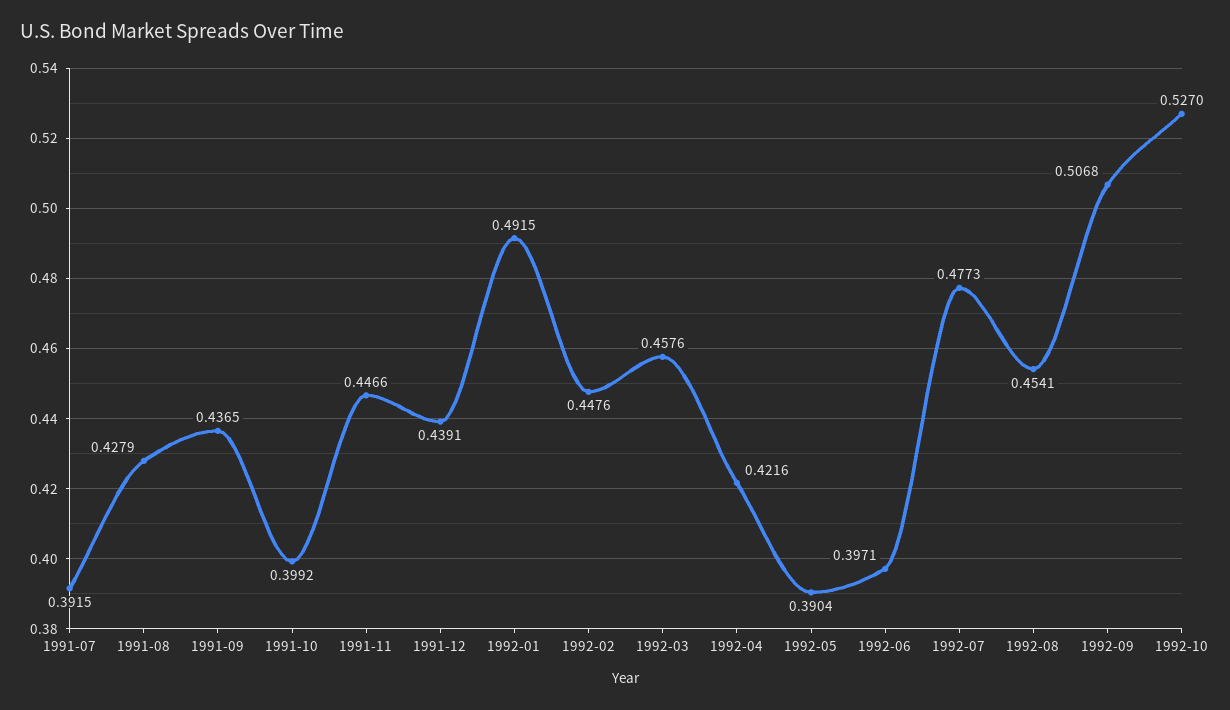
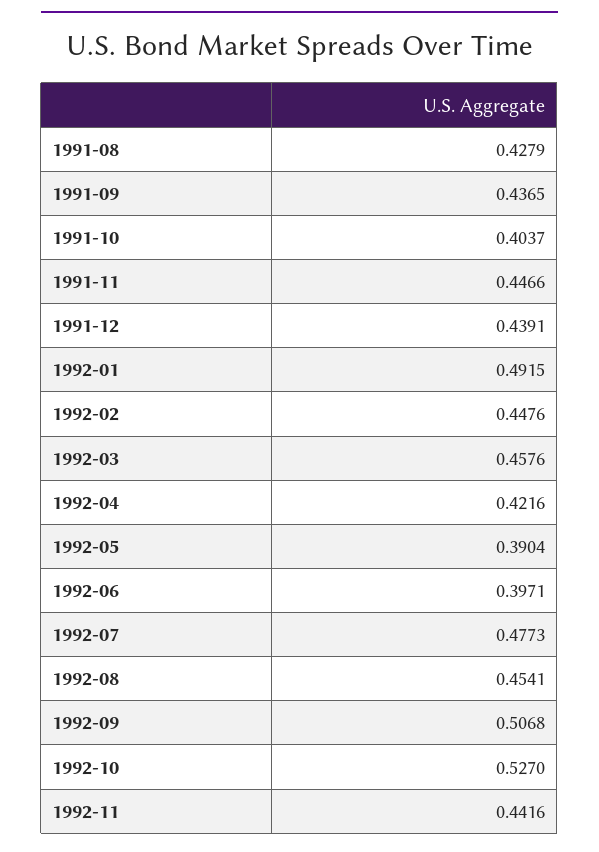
1991-07: 0.3915 -> none
1991-10: 0.3992 -> 0.4037
1992-11: none -> 0.4416

